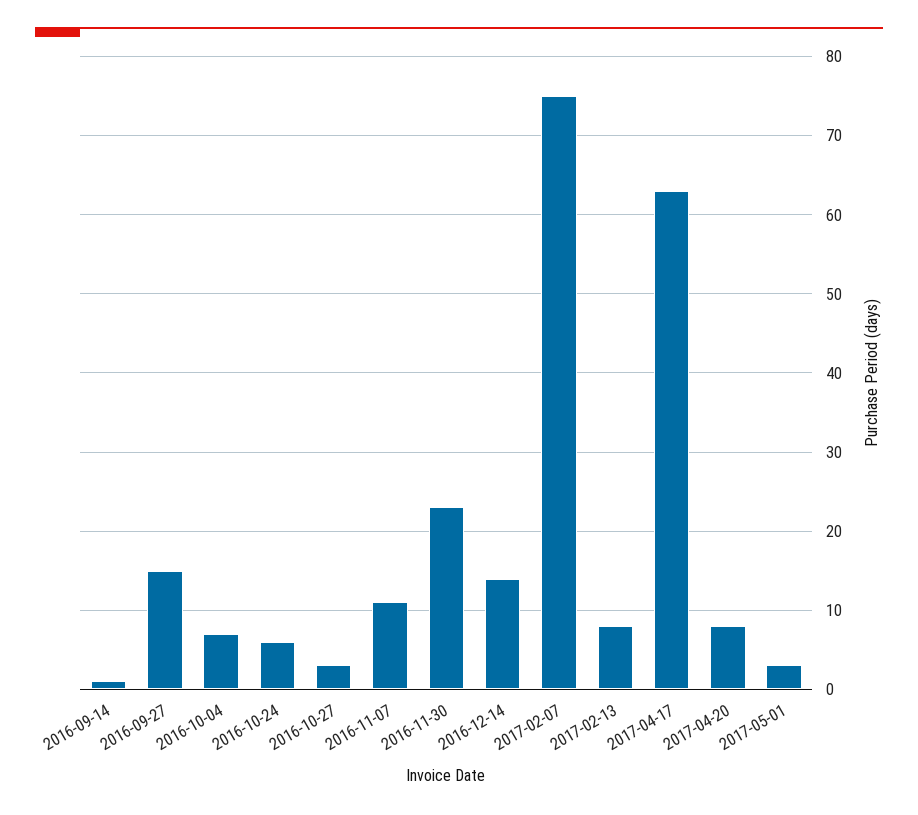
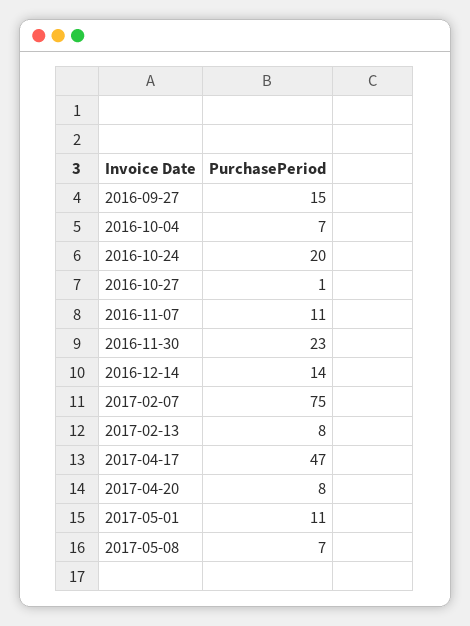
2016-09-14: 1 -> none
2016-10-24: 6 -> 20
2016-10-27: 3 -> 1
2017-04-17: 63 -> 47
2017-05-01: 3 -> 11
2017-05-08: none -> 7

